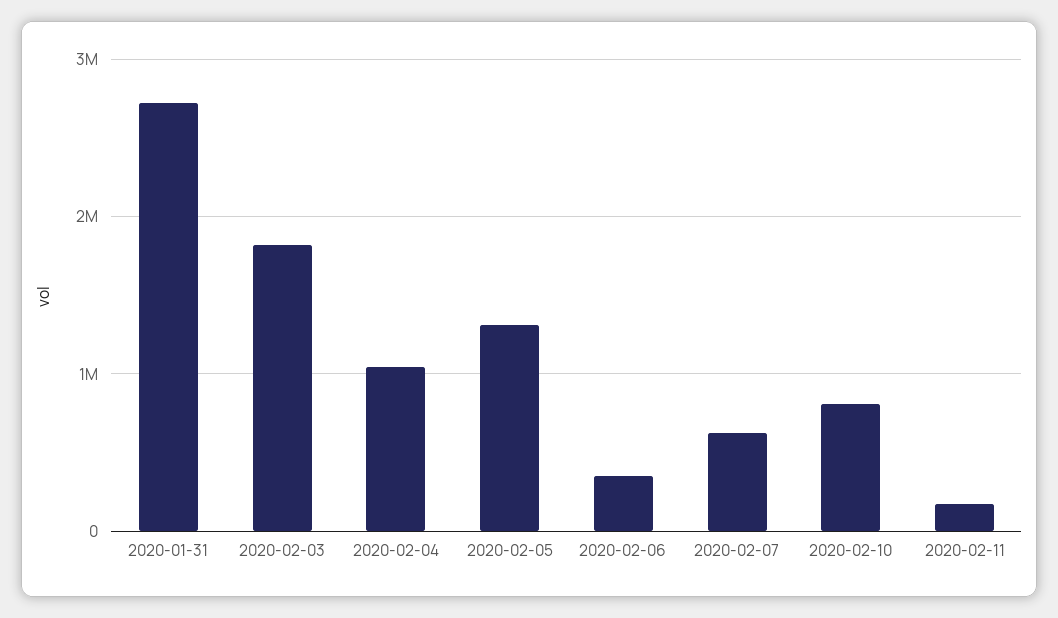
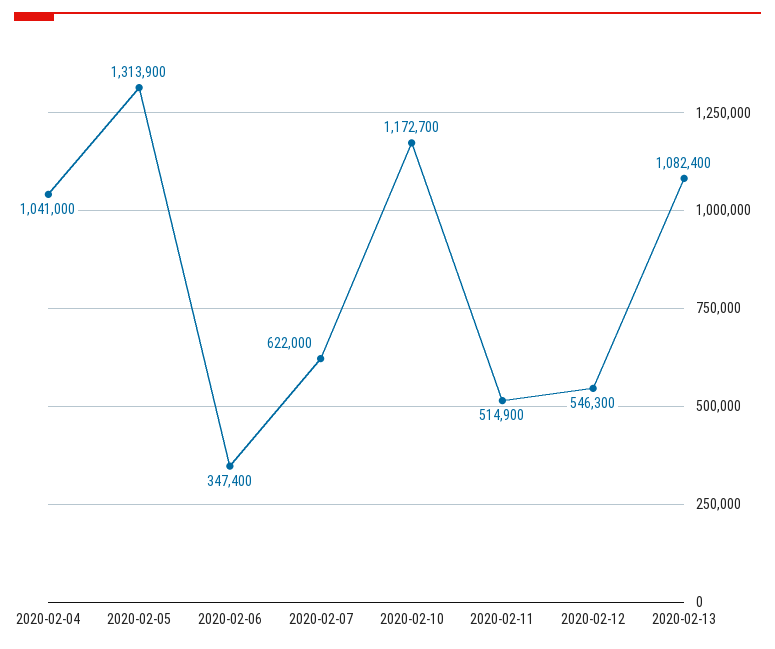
2020-01-31: 2700000 -> none
2020-02-03: 1800000 -> none
2020-02-10: 800000 -> 1172700
2020-02-11: 200000 -> 514900
2020-02-12: none -> 546300
2020-02-13: none -> 1082400

